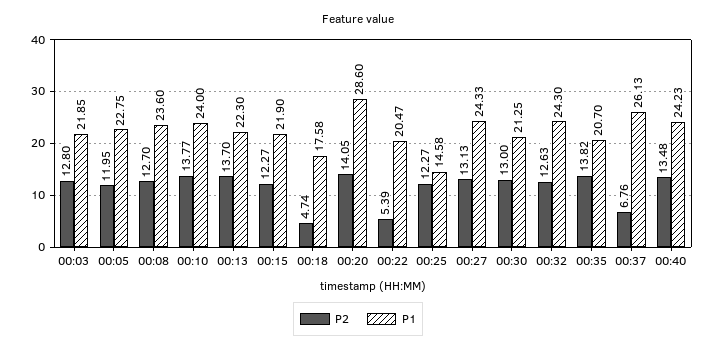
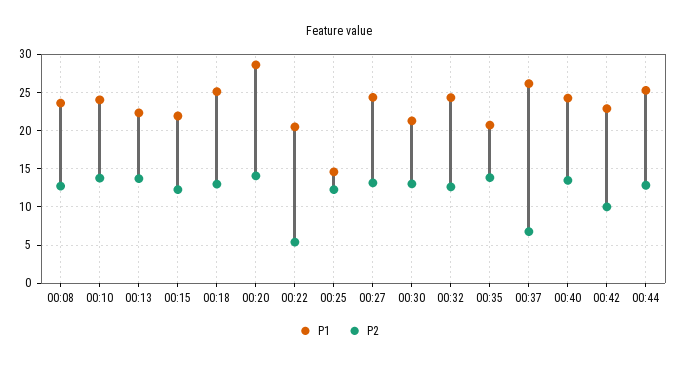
P2, 00:03: 12.8 -> none
P1, 00:03: 21.85 -> none
P2, 00:05: 11.95 -> none
P1, 00:05: 22.75 -> none
P2, 00:18: 4.74 -> 13
P1, 00:18: 17.58 -> 25
P1, 00:42: none -> 23
P2, 00:42: none -> 10
P1, 00:44: none -> 25
P2, 00:44: none -> 13

